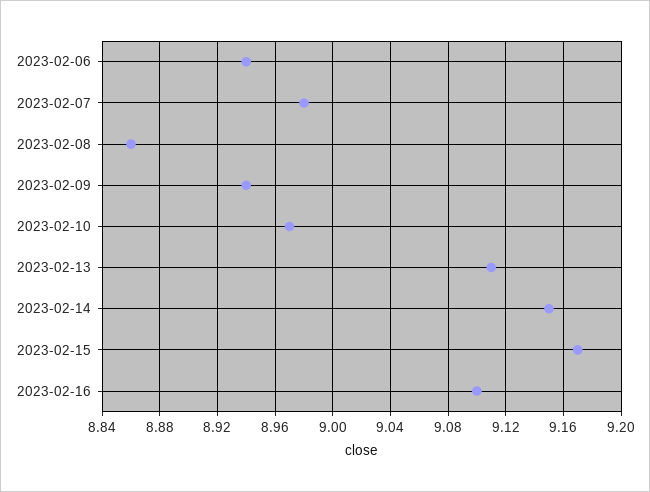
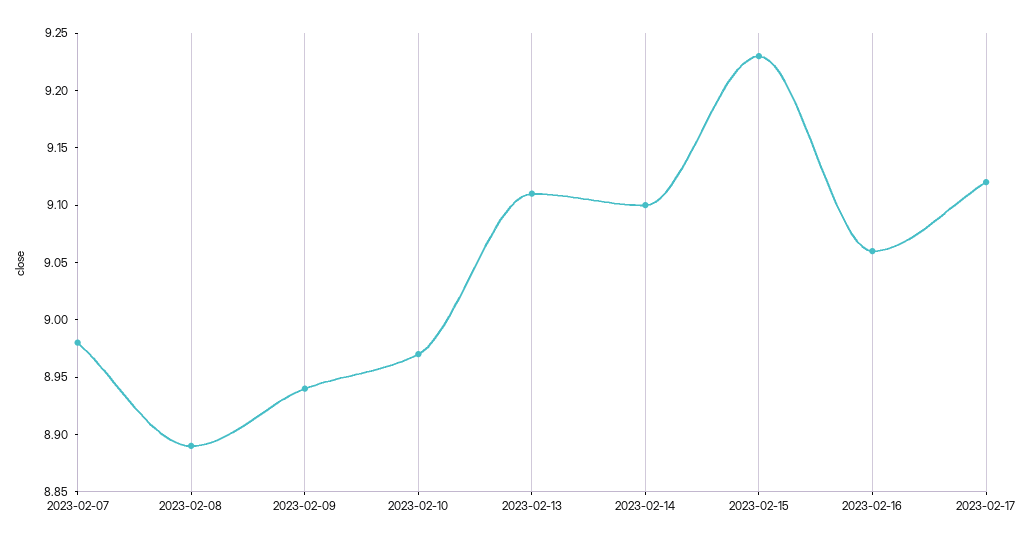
2023-02-06: 8.94 -> none
2023-02-08: 8.86 -> 8.89
2023-02-14: 9.15 -> 9.1
2023-02-15: 9.17 -> 9.23
2023-02-16: 9.1 -> 9.06
2023-02-17: none -> 9.12

